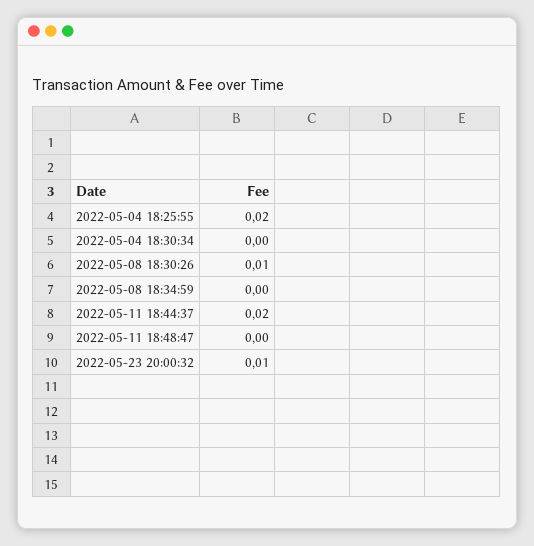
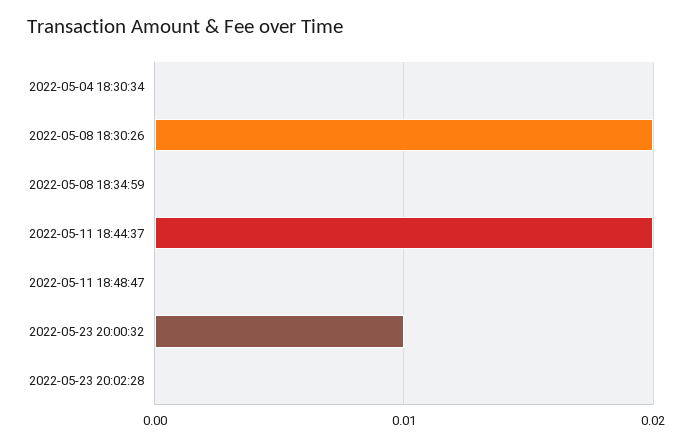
2022-05-04 18:25:55: 0.02 -> none
2022-05-08 18:30:26: 0.01 -> 0.02
2022-05-23 20:02:28: none -> 0

